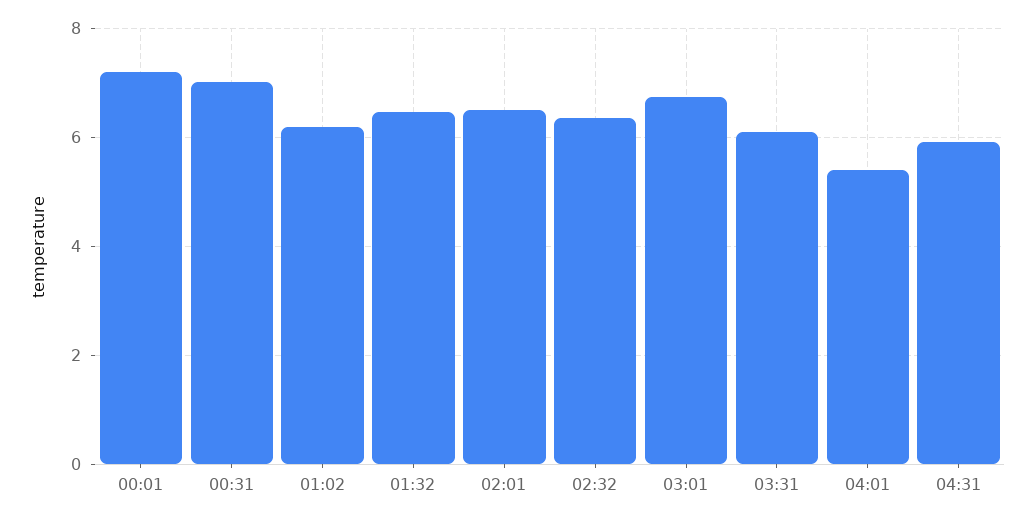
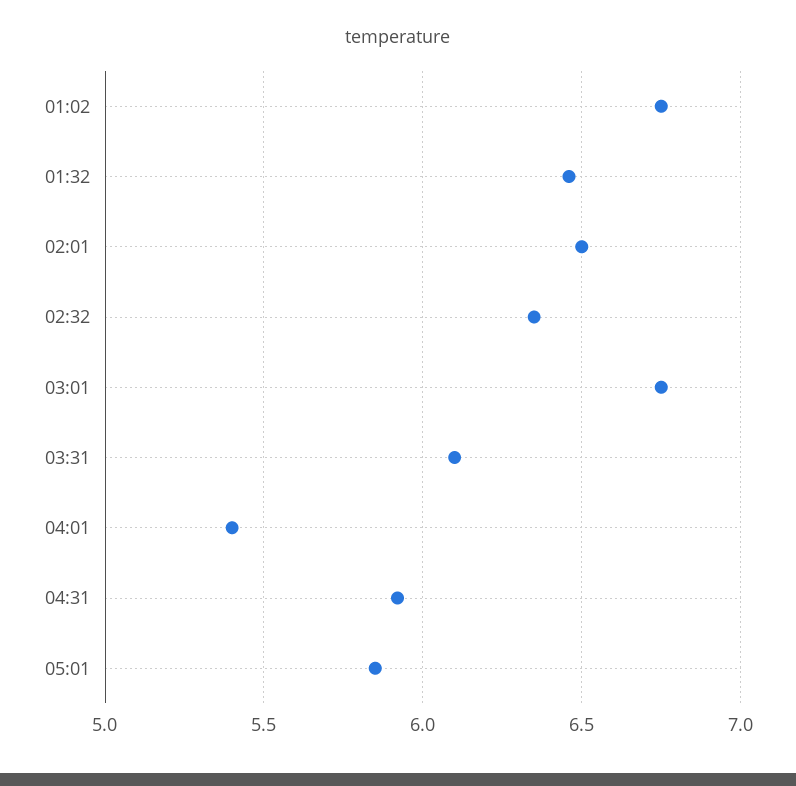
00:01: 7.2 -> none
00:31: 7 -> none
01:02: 6.2 -> 6.75
05:01: none -> 5.85

